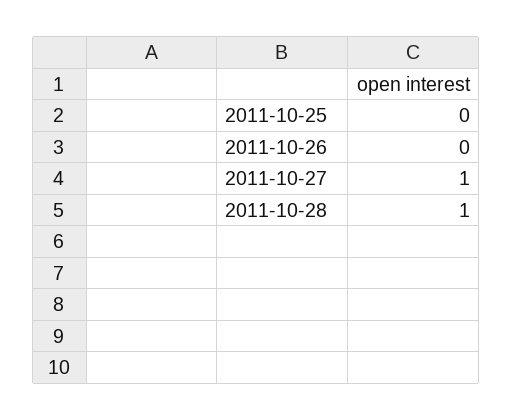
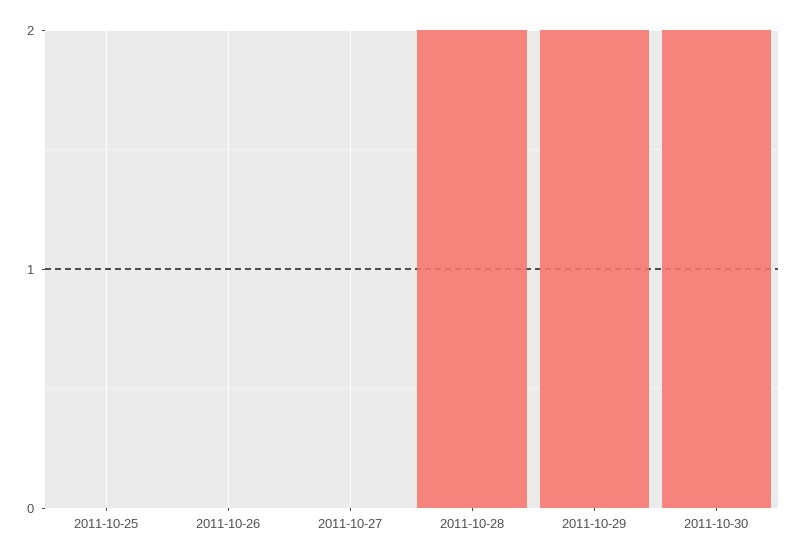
2011-10-27: 1 -> 0
2011-10-28: 1 -> 2
2011-10-29: none -> 2
2011-10-30: none -> 2

